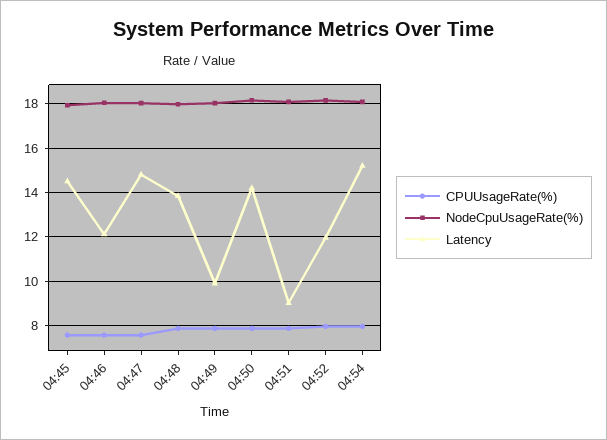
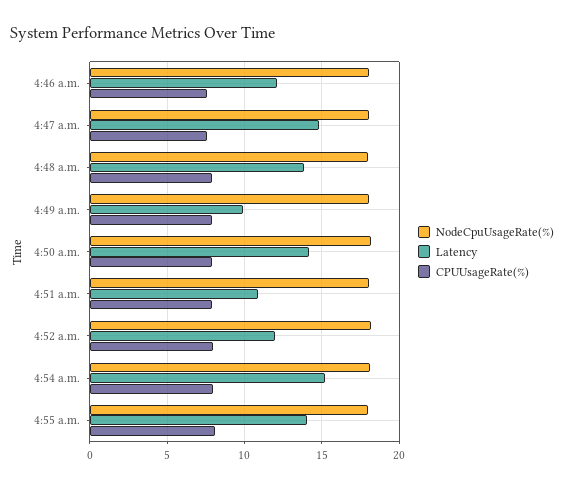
CPUUsageRate(%), 04:45: 7.5 -> none
NodeCpuUsageRate(%), 04:45: 18 -> none
Latency, 04:45: 14.5 -> none
Latency, 04:51: 9 -> 11
NodeCpuUsageRate(%), 4:55 a.m.: none -> 18
Latency, 4:55 a.m.: none -> 14
CPUUsageRate(%), 4:55 a.m.: none -> 8

